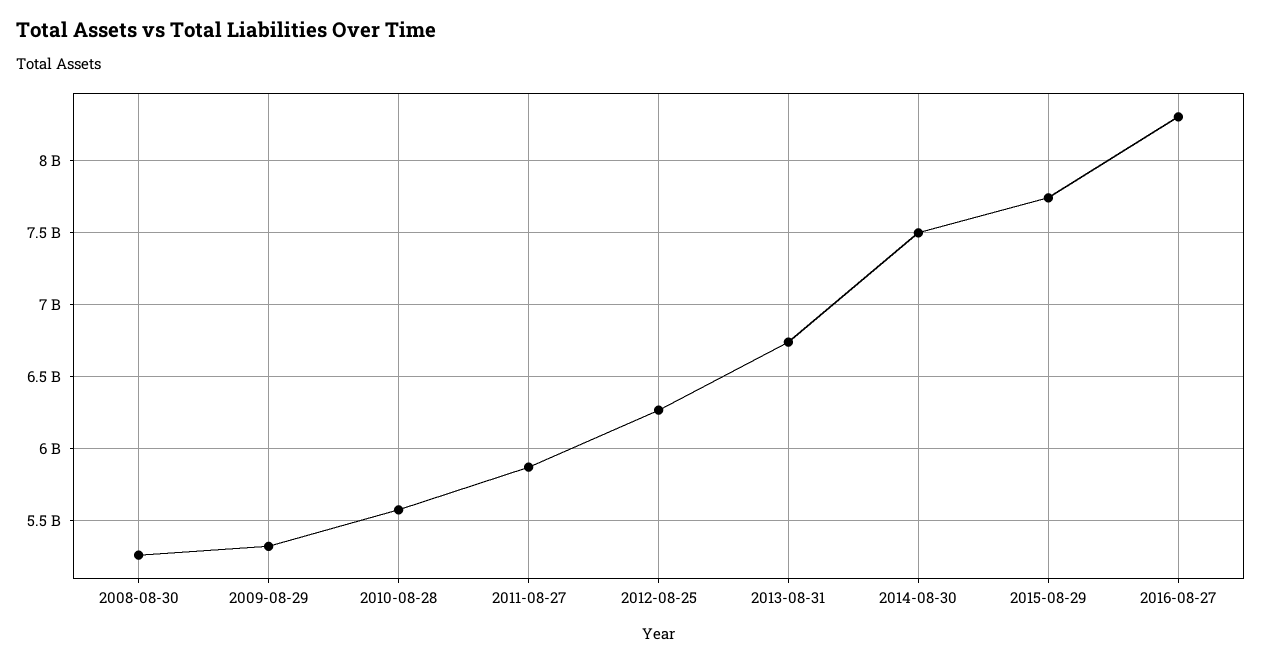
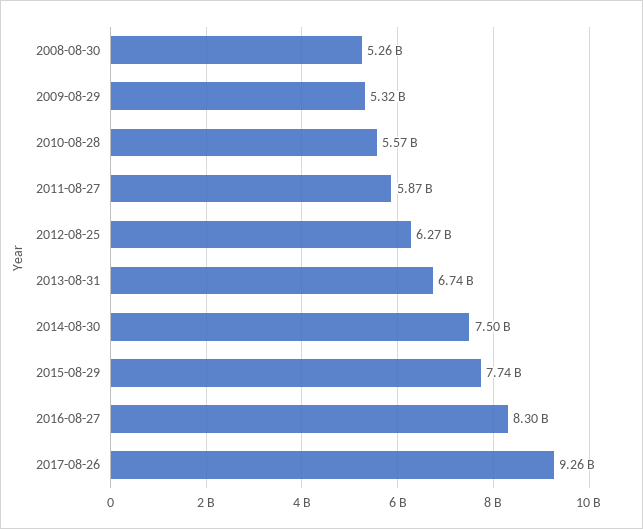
2017-08-26: none -> 9260000000

